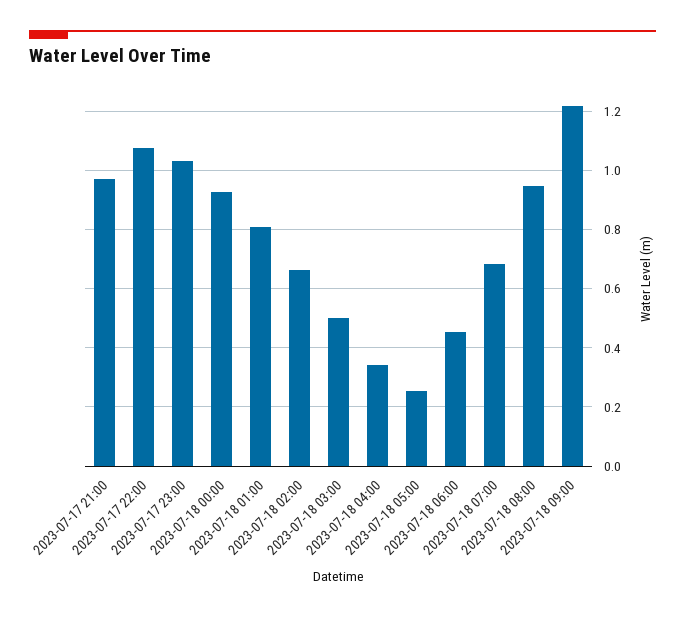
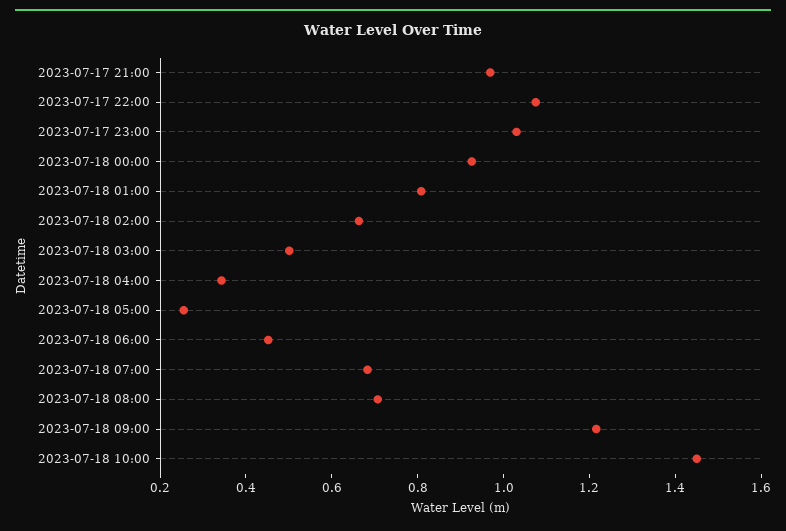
2023-07-18 08:00: 0.95 -> 0.7
2023-07-18 10:00: none -> 1.45

